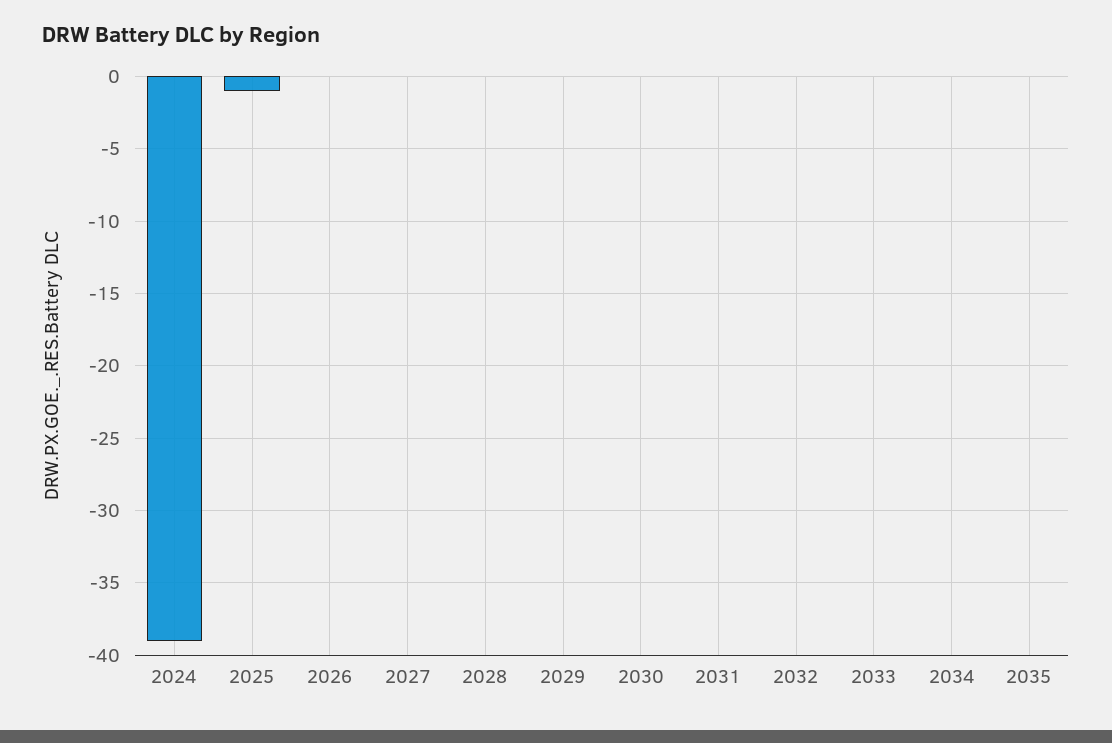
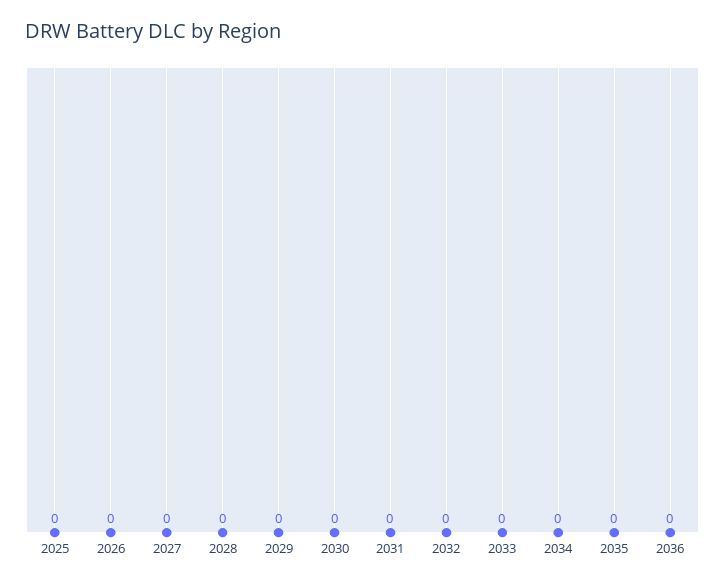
2024: -39 -> none
2025: -1 -> 0
2036: none -> 0

